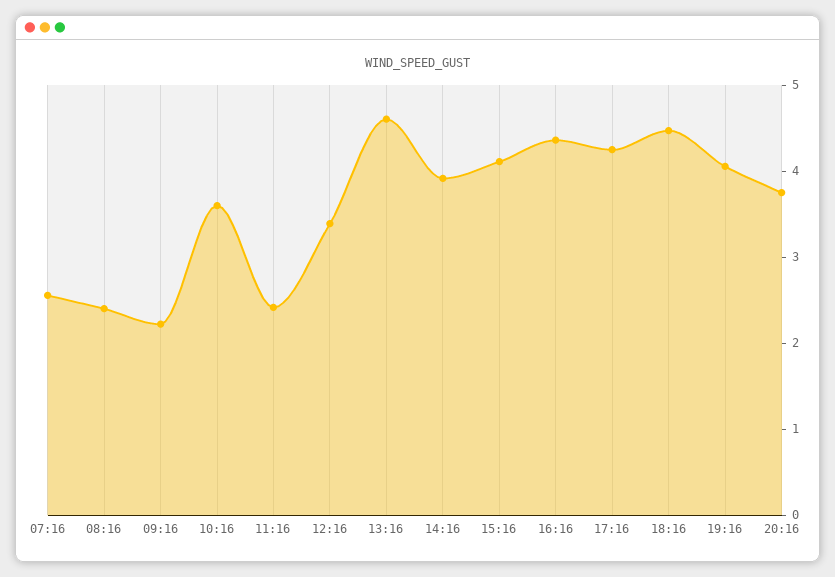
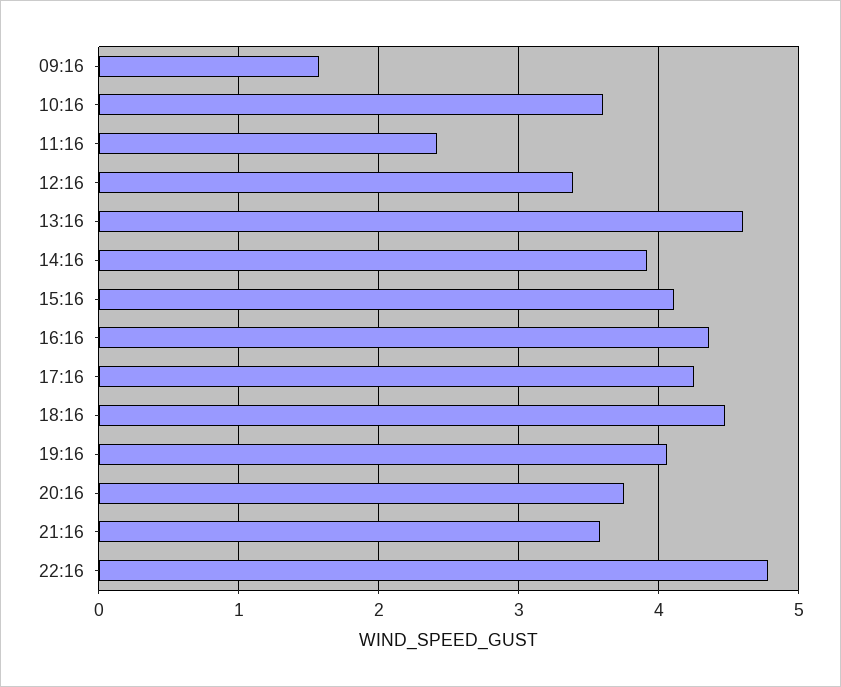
07:16: 2.6 -> none
08:16: 2.4 -> none
09:16: 2.2 -> 1.6
21:16: none -> 3.6
22:16: none -> 4.8

